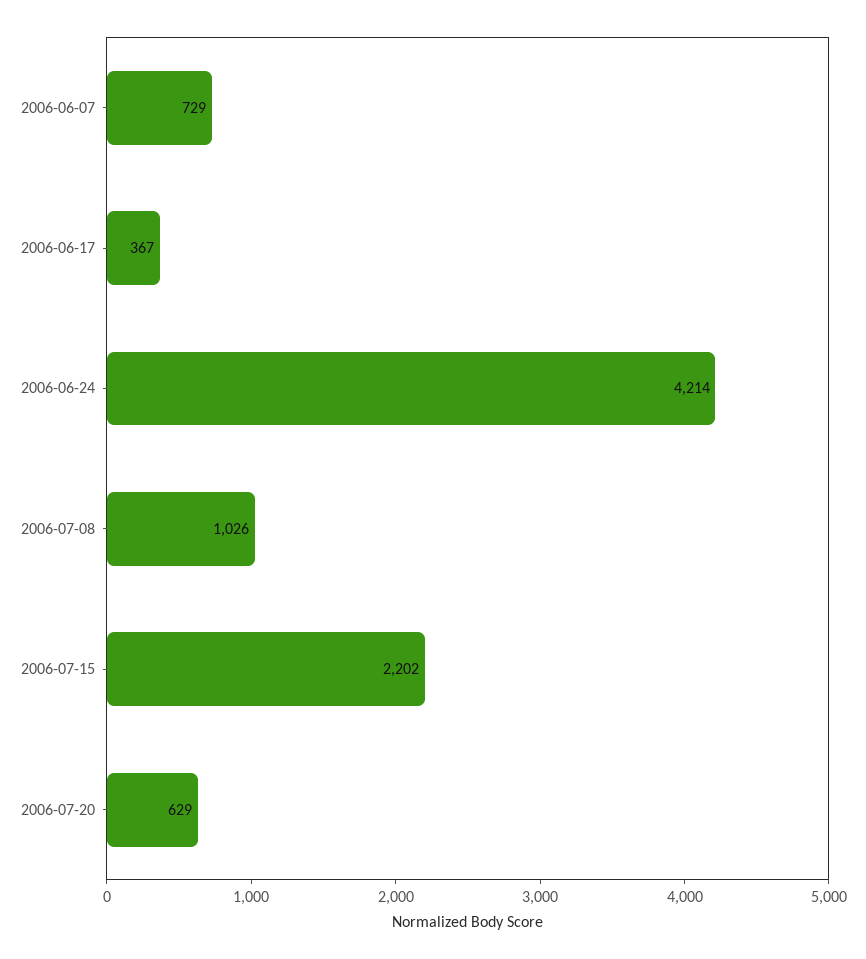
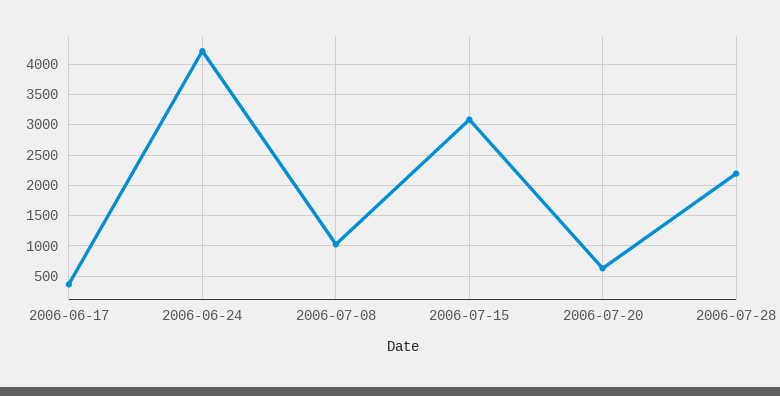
2006-06-07: 729 -> none
2006-07-15: 2202 -> 3100
2006-07-28: none -> 2200

